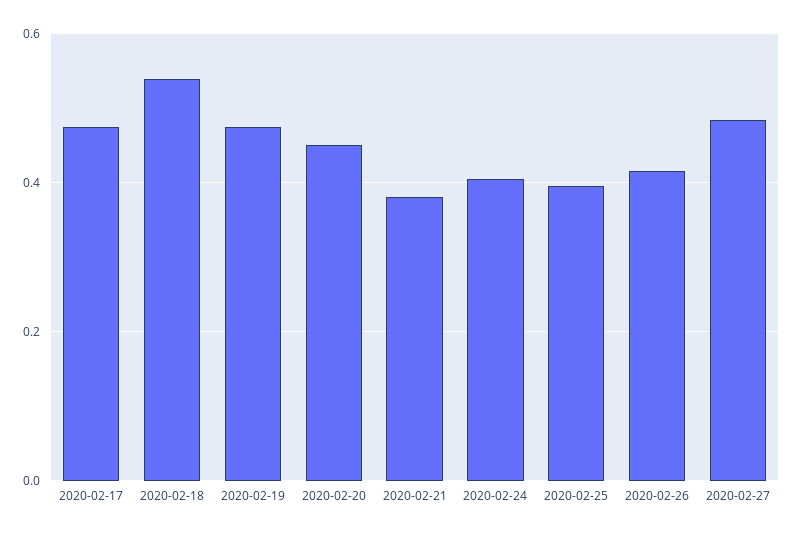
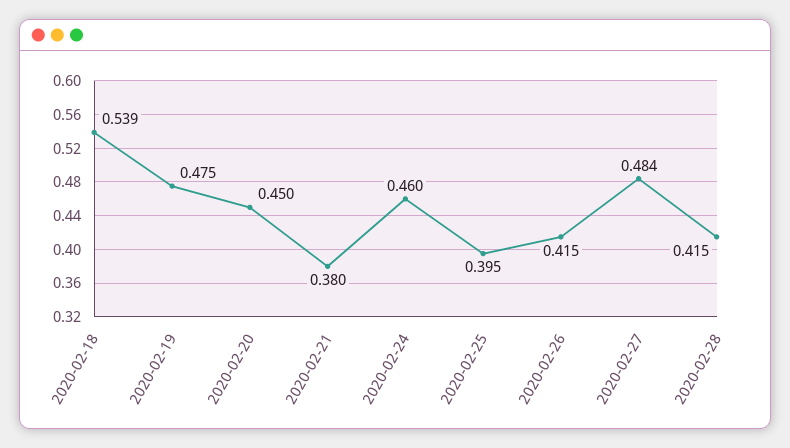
2020-02-17: 0.48 -> none
2020-02-24: 0.4 -> 0.46
2020-02-28: none -> 0.415

